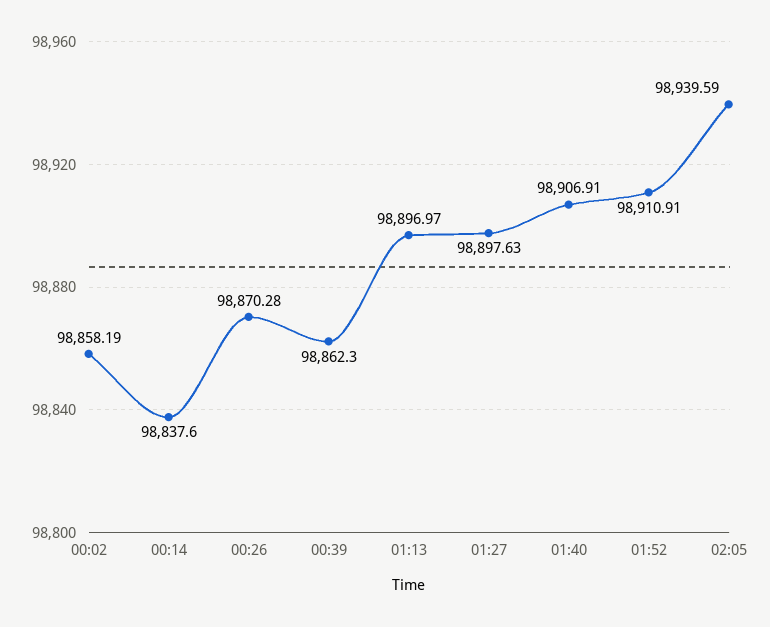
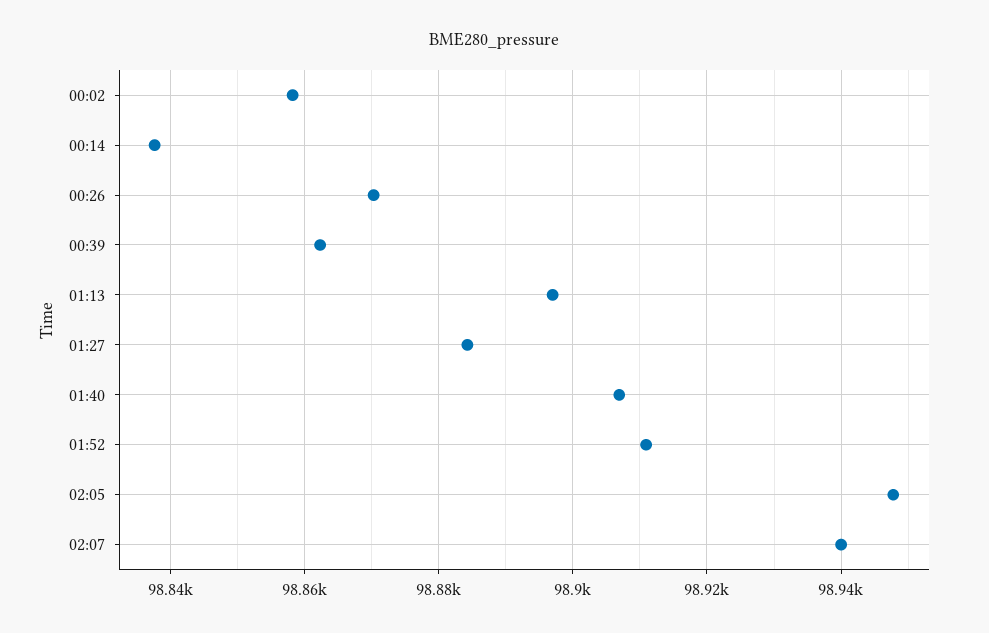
01:27: 98897.63 -> 98884
02:05: 98939.59 -> 98948
02:07: none -> 98940

